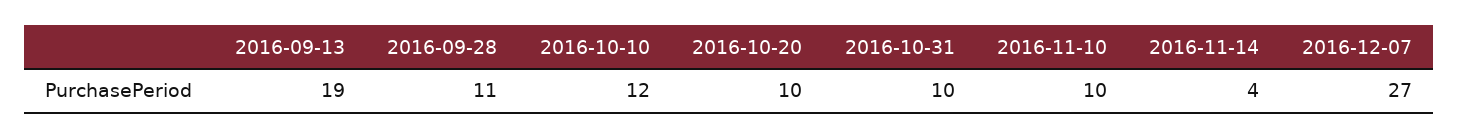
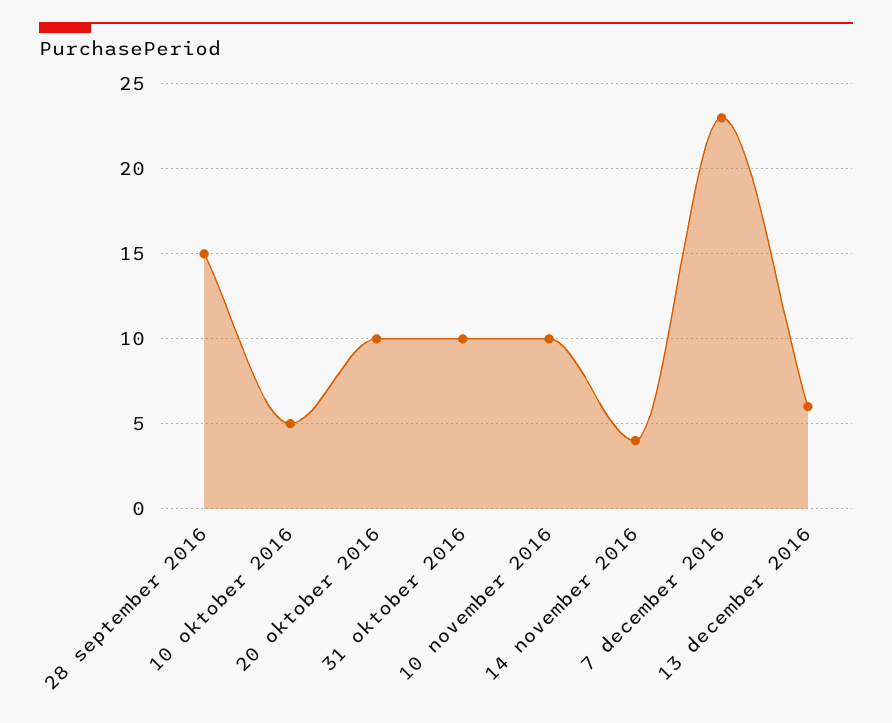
2016-09-13: 19 -> none
2016-09-28: 11 -> 15
2016-10-10: 12 -> 5
2016-12-07: 27 -> 23
13 december 2016: none -> 6

